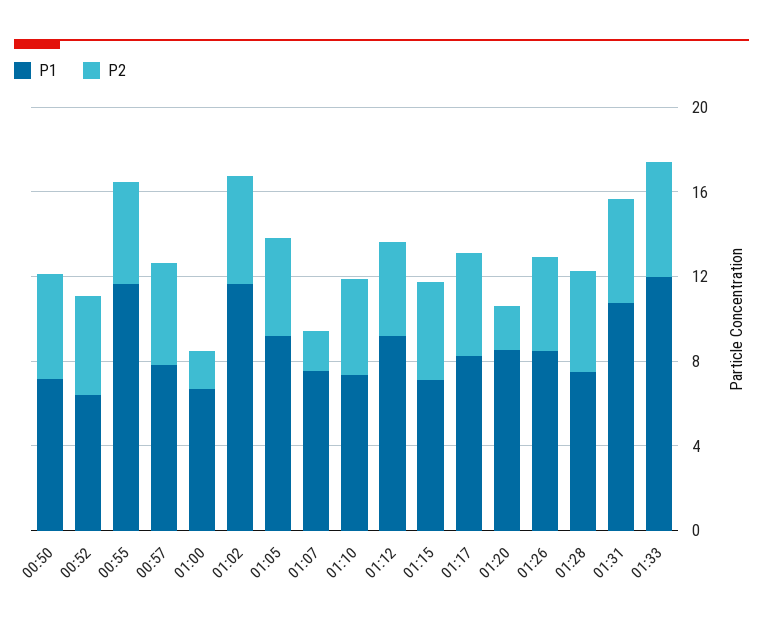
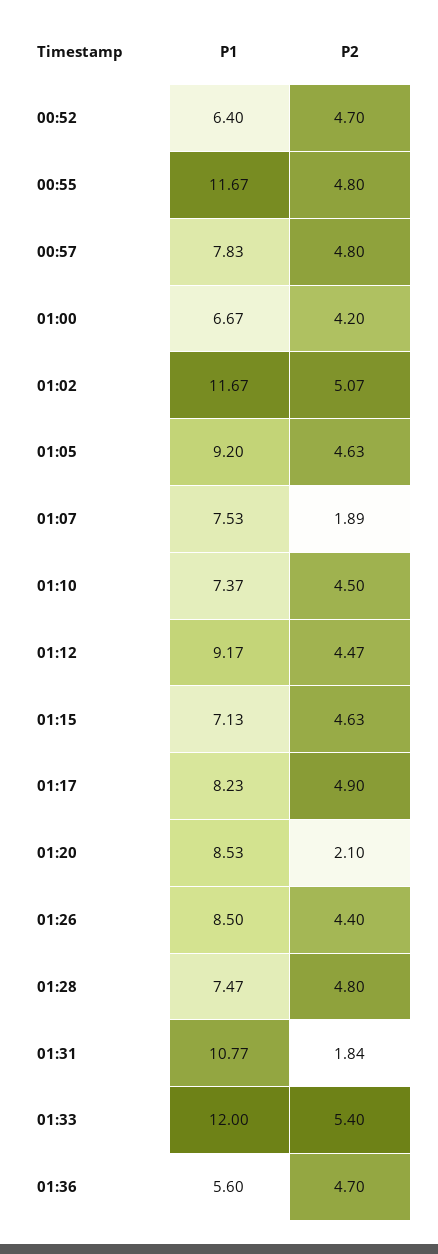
P1, 00:50: 7 -> none
P2, 00:50: 5 -> none
P2, 01:00: 2 -> 4.2
P2, 01:31: 5 -> 1.84
P1, 01:36: none -> 5.6
P2, 01:36: none -> 4.7

